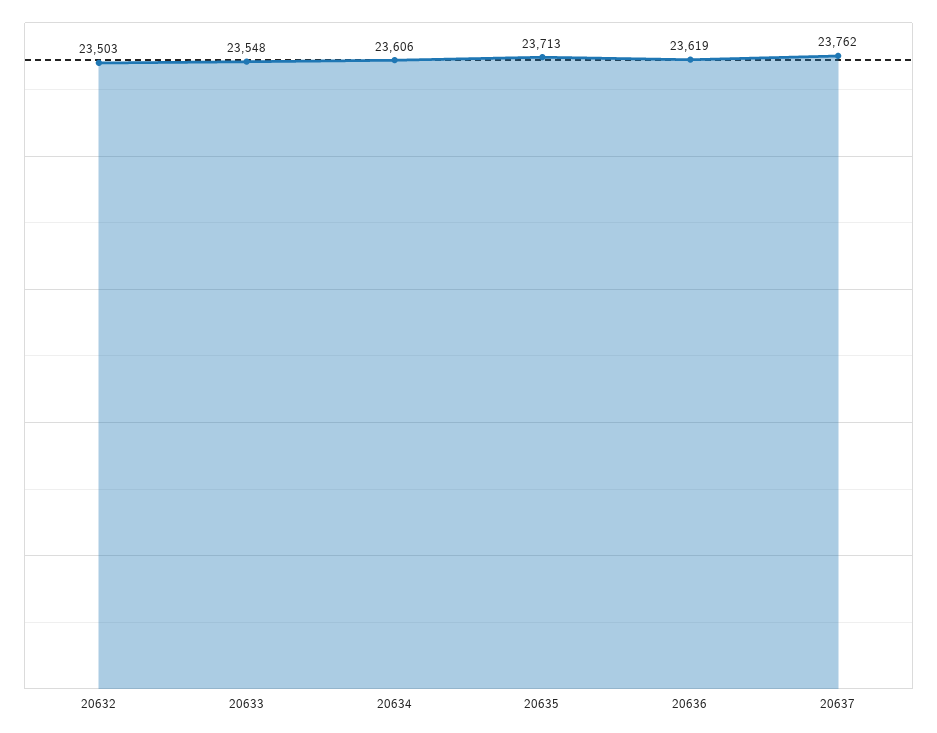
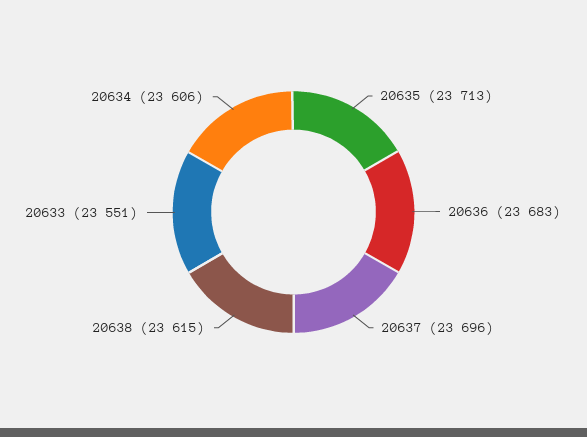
20632: 23503 -> none
20633: 23548 -> 23551
20636: 23619 -> 23683
20637: 23762 -> 23696
20638: none -> 23615

